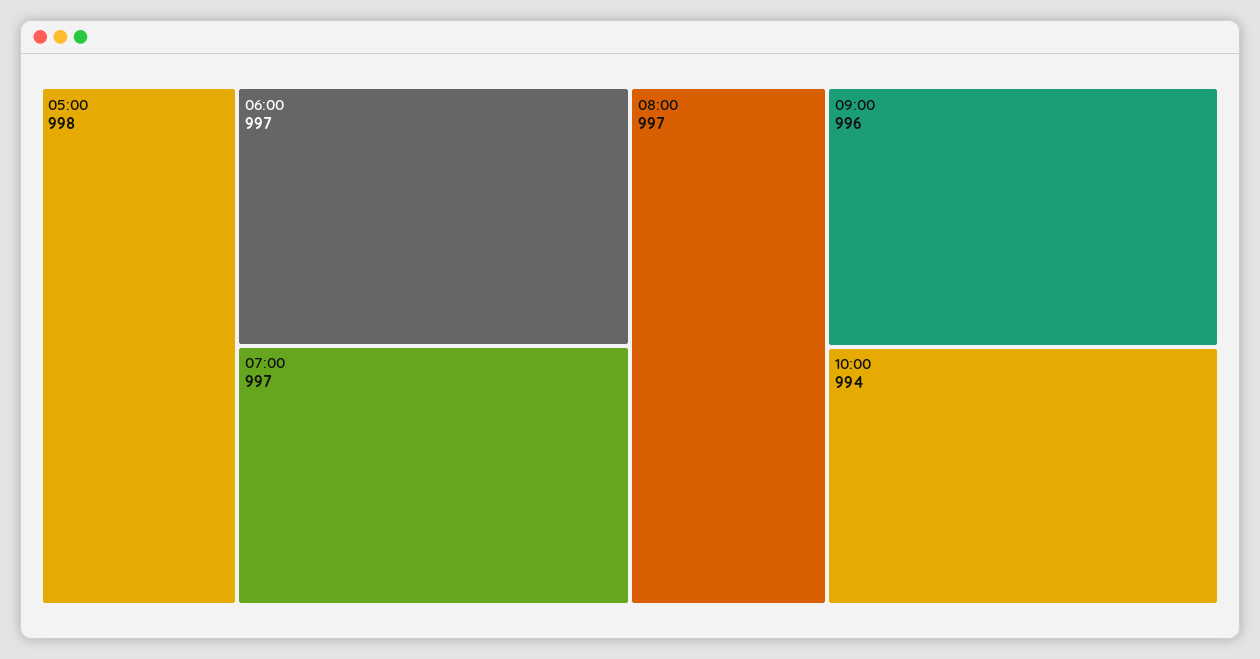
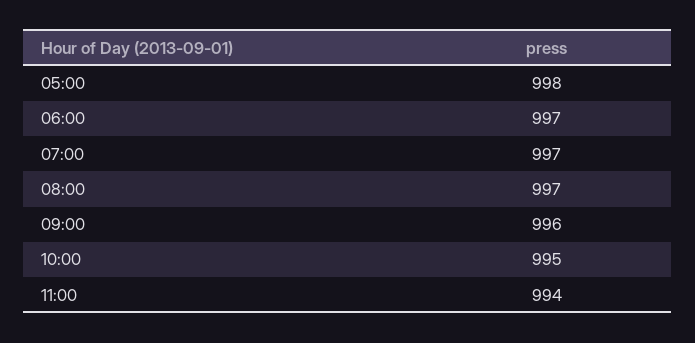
10:00: 994 -> 995
11:00: none -> 994

